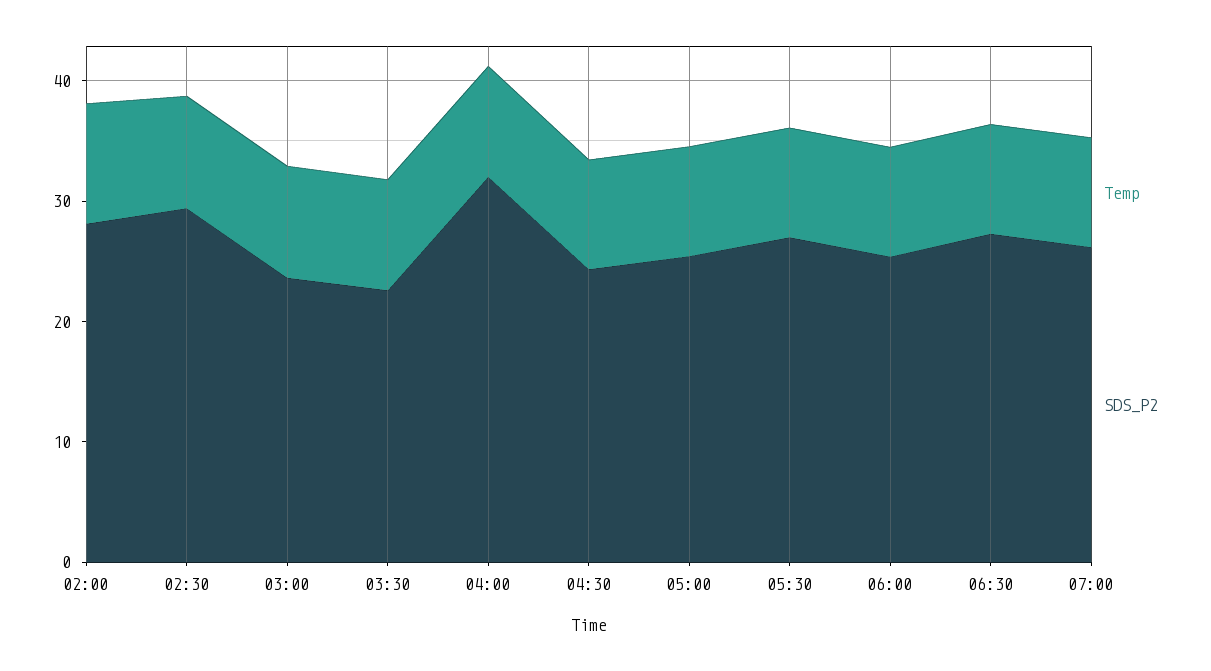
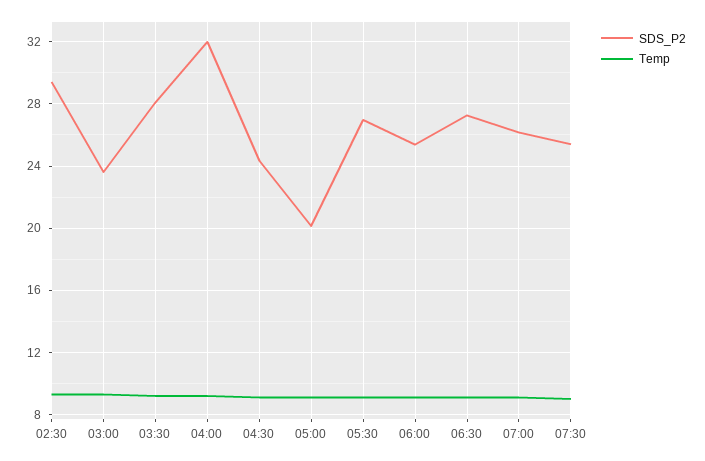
Temp, 02:00: 10 -> none
SDS_P2, 02:00: 28 -> none
SDS_P2, 03:30: 22 -> 28
SDS_P2, 05:00: 26 -> 20
SDS_P2, 07:30: none -> 25.5
Temp, 07:30: none -> 9

